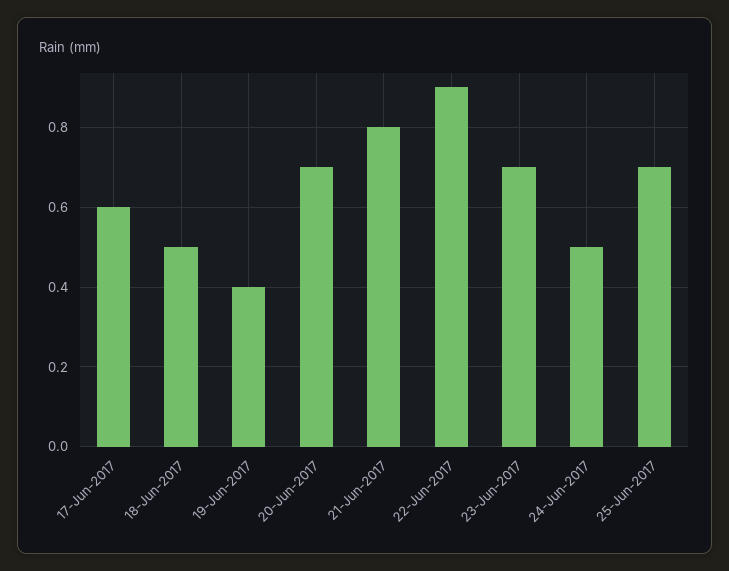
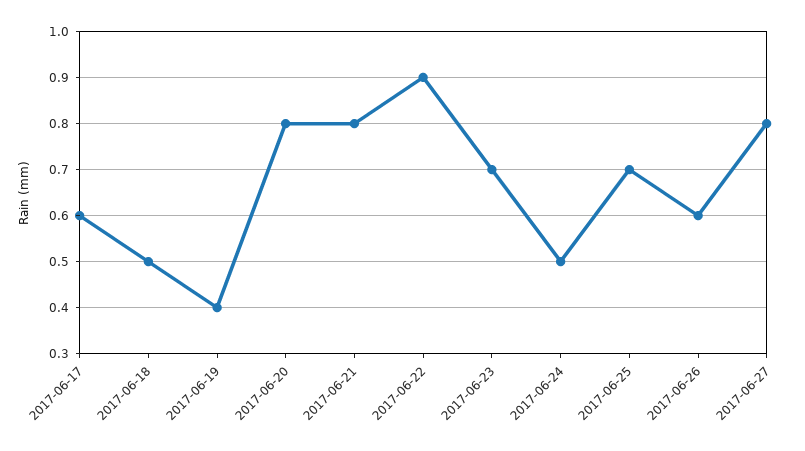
20-Jun-2017: 0.7 -> 0.8
2017-06-26: none -> 0.6
2017-06-27: none -> 0.8

